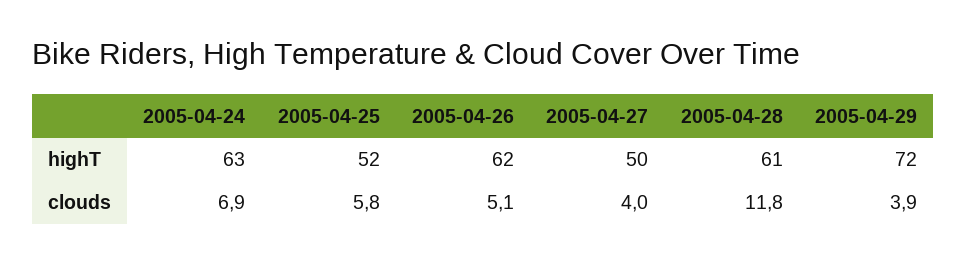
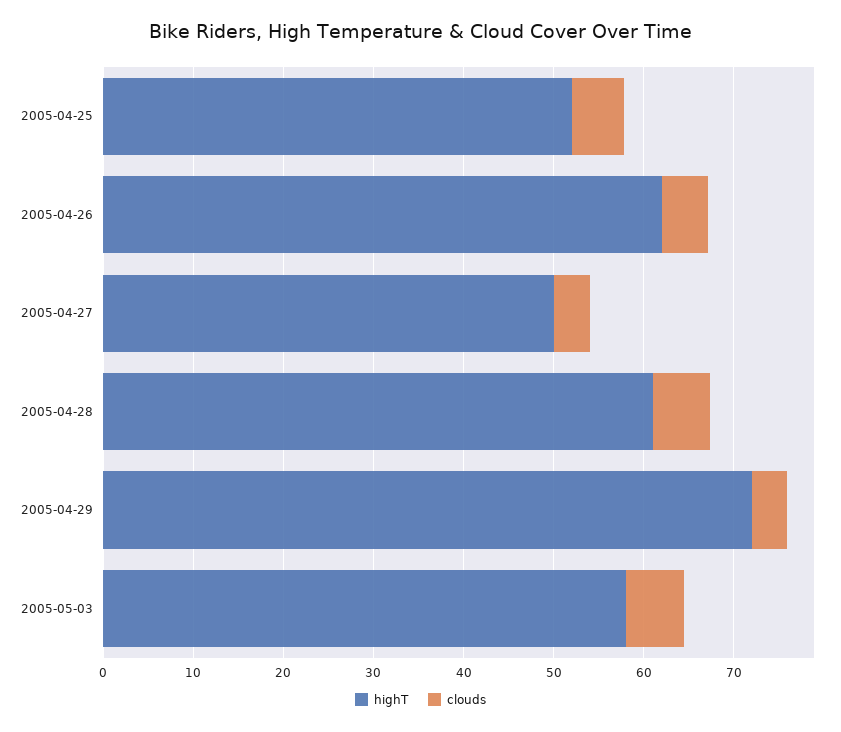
highT, 2005-04-24: 63 -> none
clouds, 2005-04-24: 6.9 -> none
clouds, 2005-04-28: 11.8 -> 6
highT, 2005-05-03: none -> 58
clouds, 2005-05-03: none -> 6

